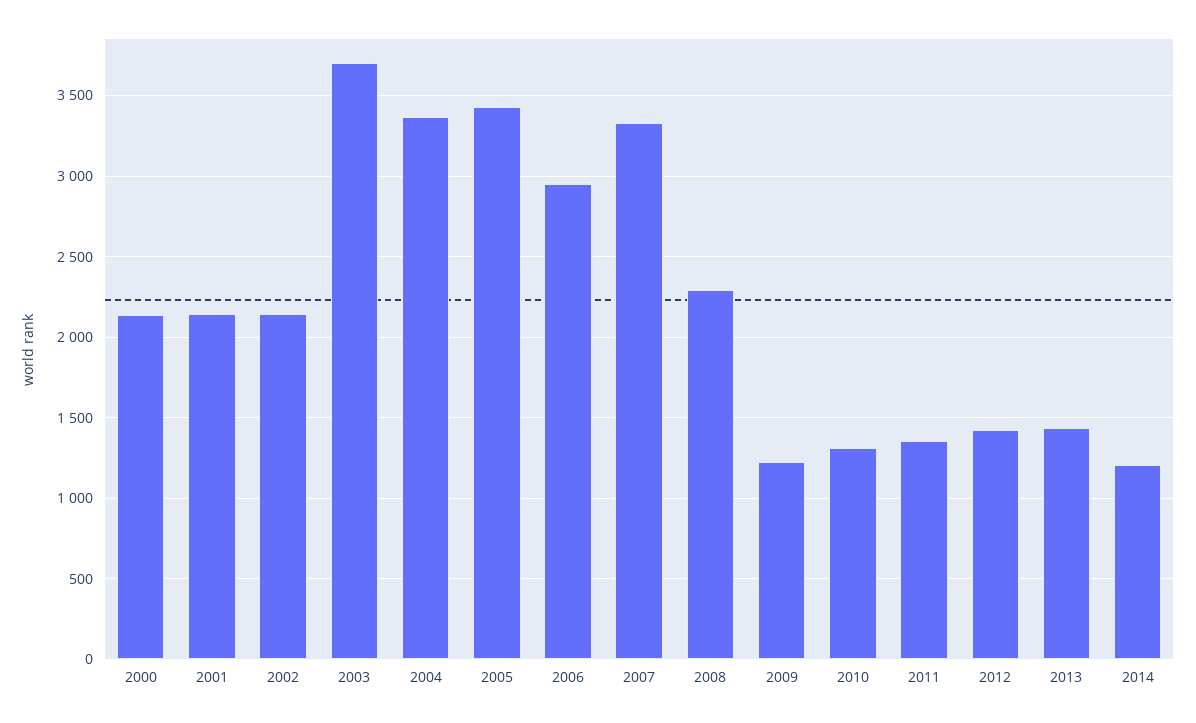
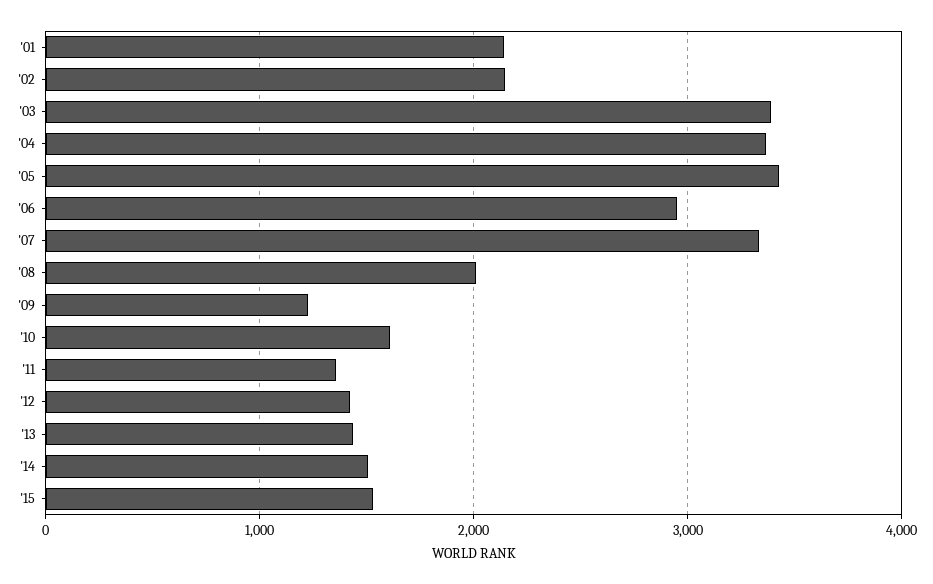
2000: 2150 -> none
2003: 3700 -> 3400
2008: 2300 -> 2000
2010: 1300 -> 1600
2014: 1200 -> 1500
'15: none -> 1500

